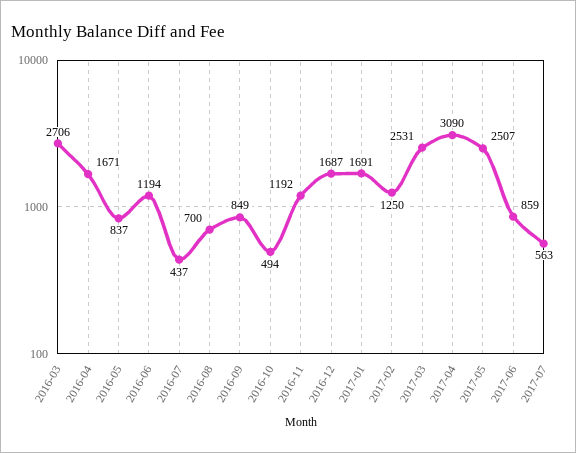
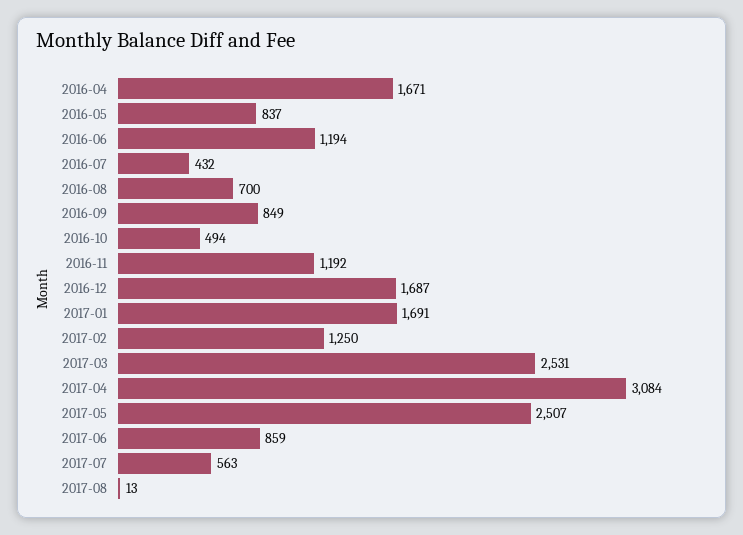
2016-03: 2706 -> none
2016-07: 437 -> 432
2017-04: 3090 -> 3084
2017-08: none -> 13

